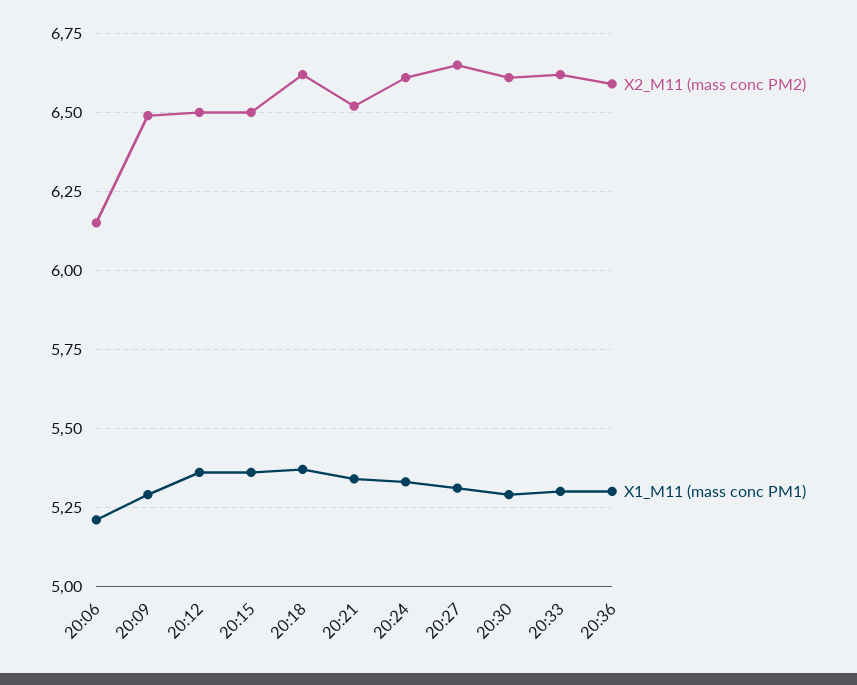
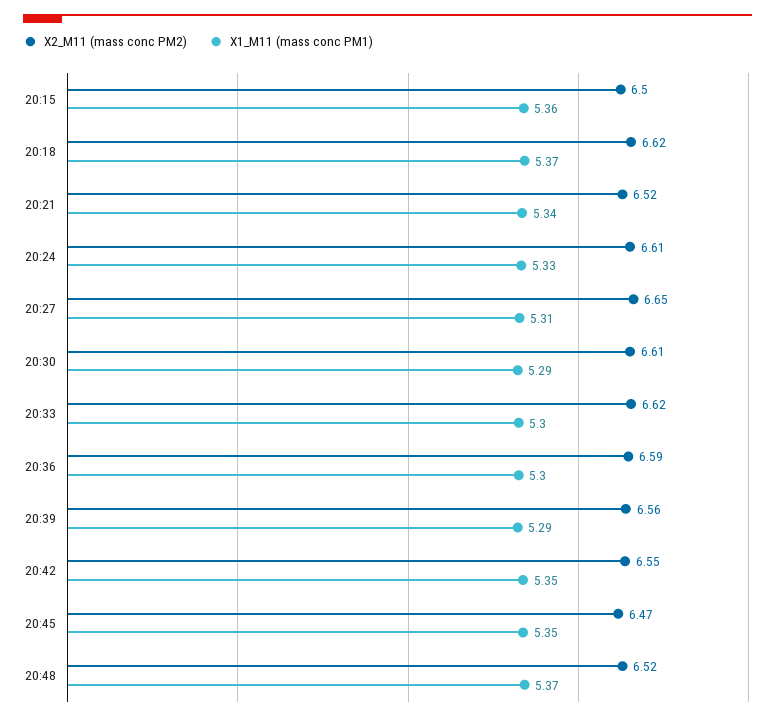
X2_M11 (mass conc PM2), 20:06: 6.15 -> none
X1_M11 (mass conc PM1), 20:06: 5.2 -> none
X2_M11 (mass conc PM2), 20:09: 6.5 -> none
X1_M11 (mass conc PM1), 20:09: 5.3 -> none
X2_M11 (mass conc PM2), 20:12: 6.5 -> none
X1_M11 (mass conc PM1), 20:12: 5.35 -> none
X2_M11 (mass conc PM2), 20:39: none -> 6.56
X1_M11 (mass conc PM1), 20:39: none -> 5.29
X2_M11 (mass conc PM2), 20:42: none -> 6.55
X1_M11 (mass conc PM1), 20:42: none -> 5.35
X2_M11 (mass conc PM2), 20:45: none -> 6.47
X1_M11 (mass conc PM1), 20:45: none -> 5.35
X2_M11 (mass conc PM2), 20:48: none -> 6.52
X1_M11 (mass conc PM1), 20:48: none -> 5.37

